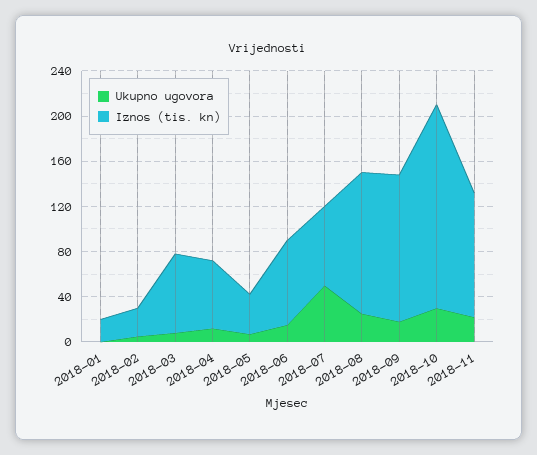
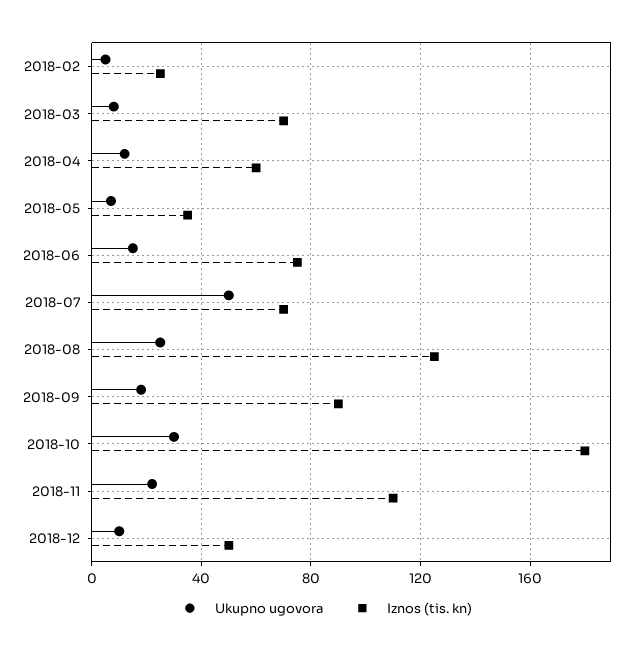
Ukupno ugovora, 2018-01: 0 -> none
Iznos (tis. kn), 2018-01: 20 -> none
Iznos (tis. kn), 2018-09: 130 -> 90
Ukupno ugovora, 2018-12: none -> 10
Iznos (tis. kn), 2018-12: none -> 50

